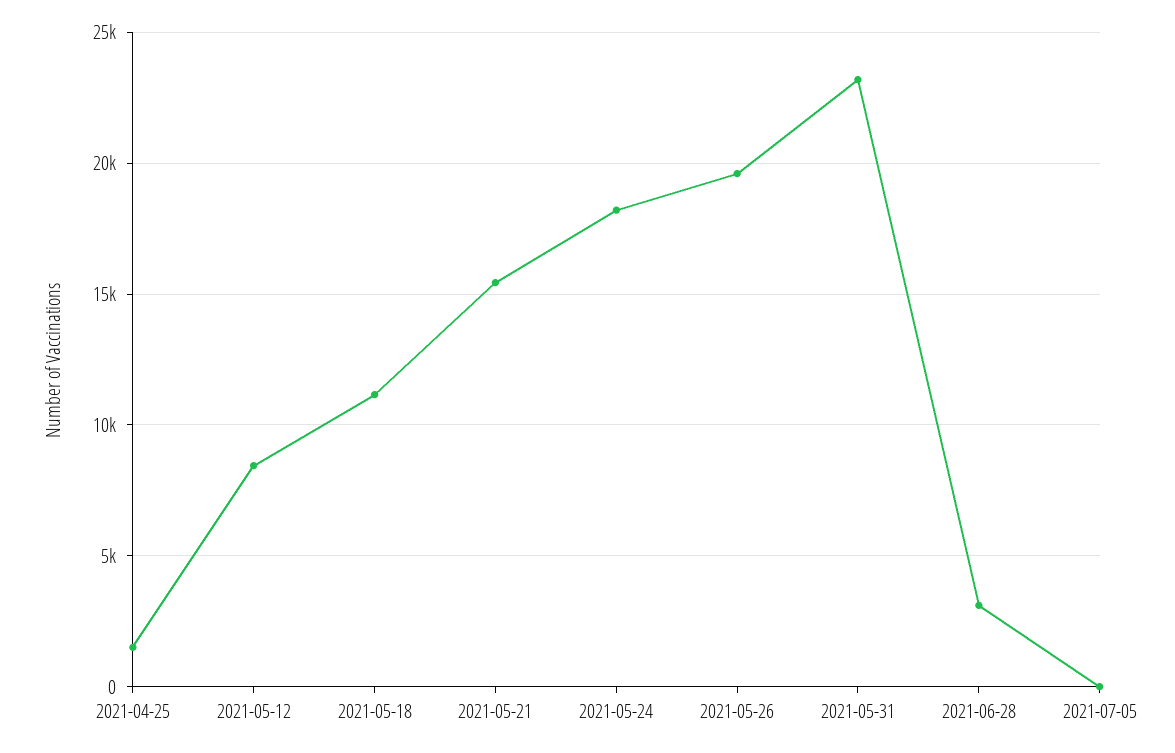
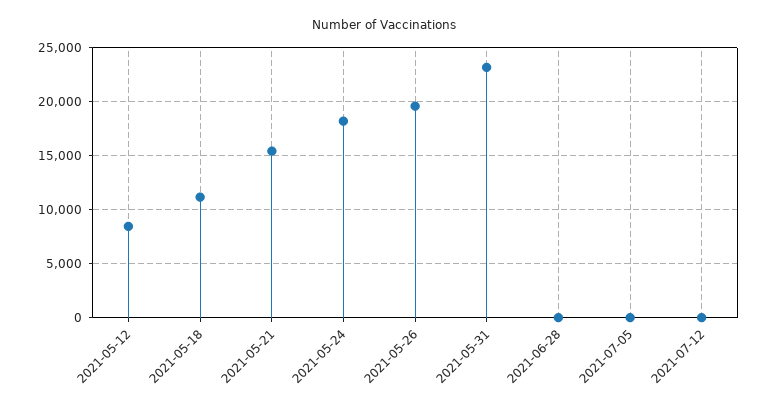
2021-04-25: 1500 -> none
2021-06-28: 3000 -> 0
2021-07-12: none -> 0

